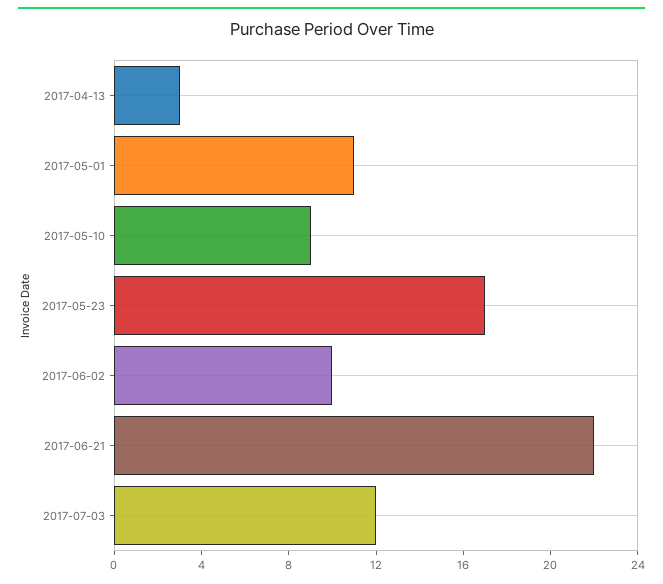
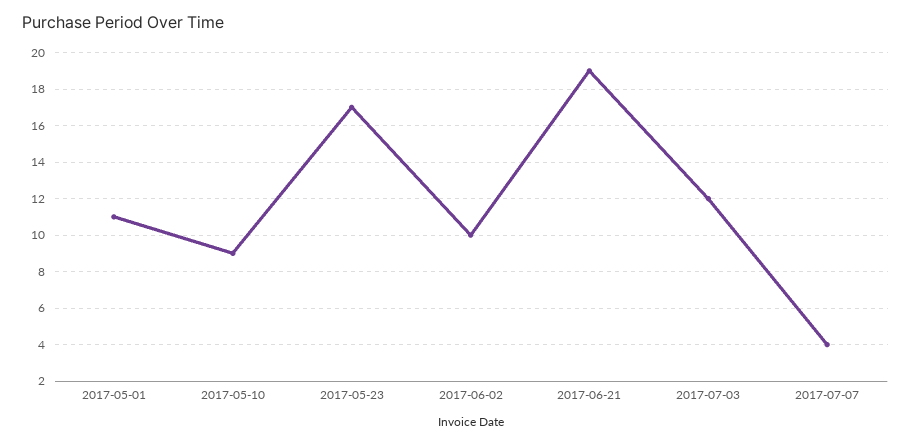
2017-04-13: 3 -> none
2017-06-21: 22 -> 19
2017-07-07: none -> 4

